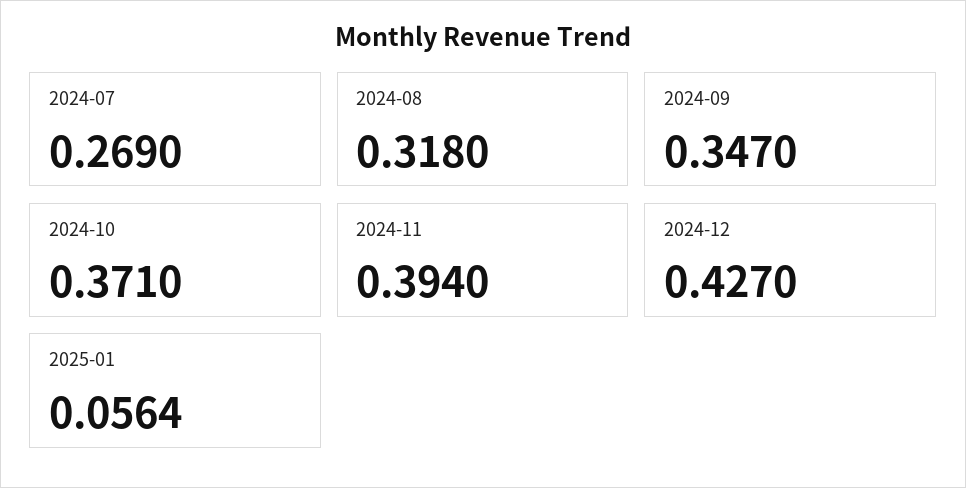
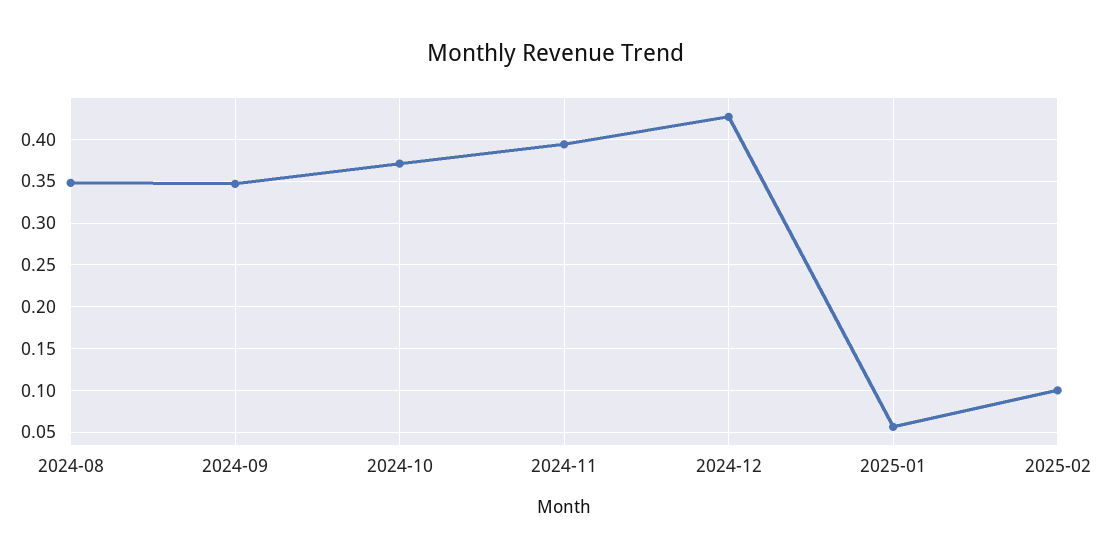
2024-07: 0.269 -> none
2024-08: 0.318 -> 0.35
2025-02: none -> 0.1

